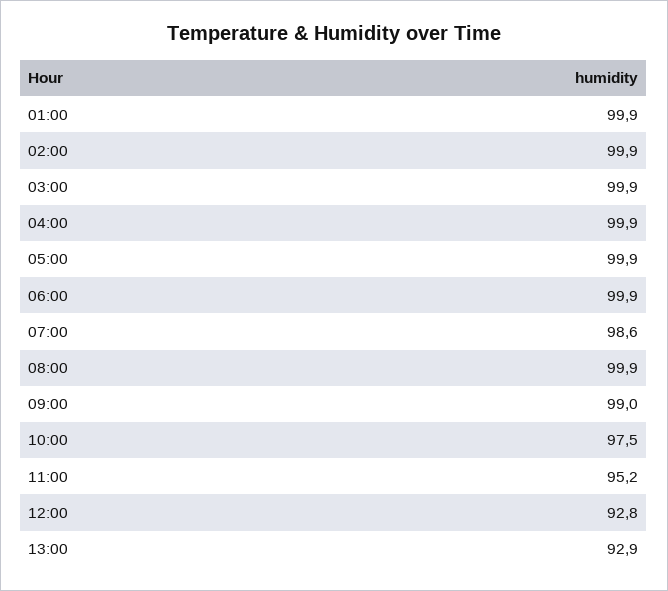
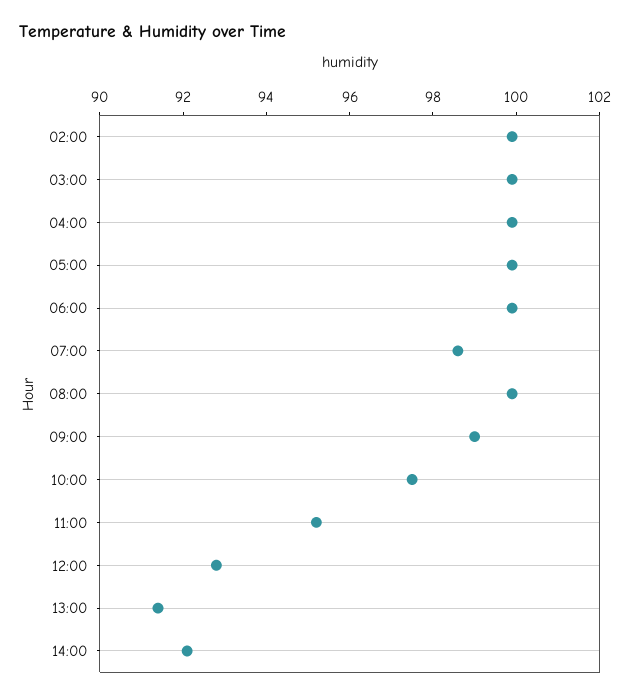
01:00: 99.9 -> none
13:00: 92.9 -> 91.5
14:00: none -> 92

